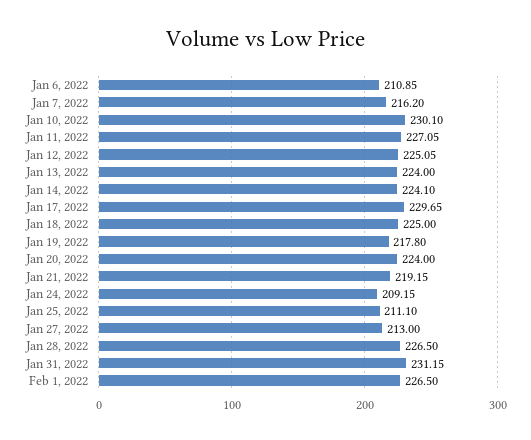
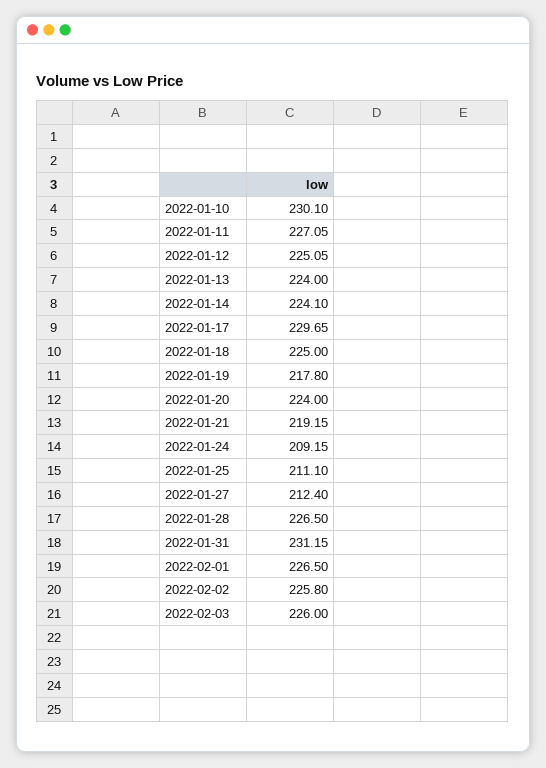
Jan 6, 2022: 210.85 -> none
Jan 7, 2022: 216.2 -> none
Jan 27, 2022: 213 -> 212.4
2022-02-02: none -> 225.8
2022-02-03: none -> 226

